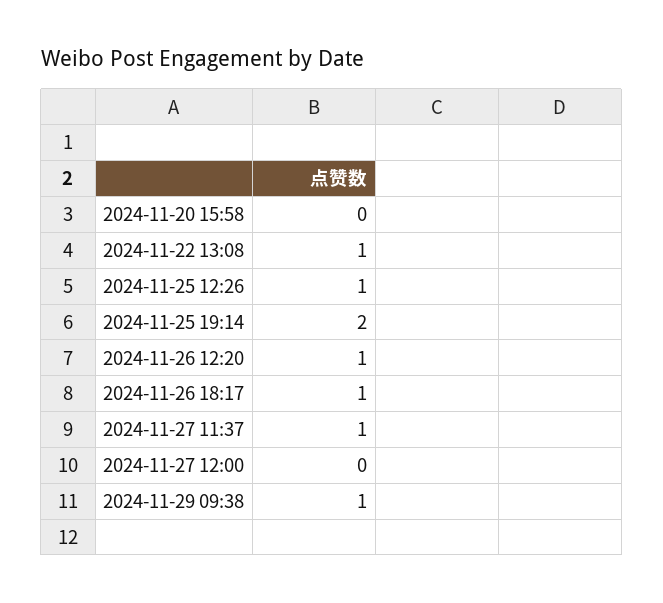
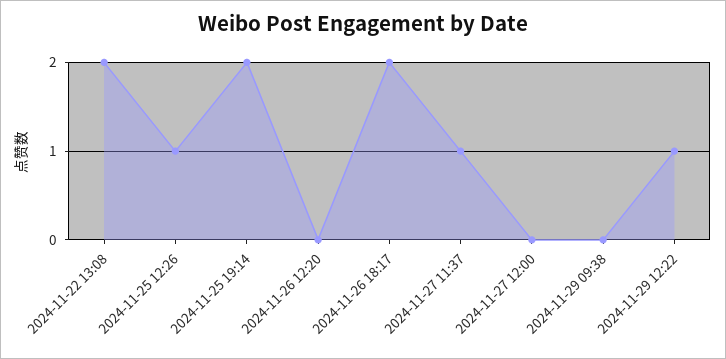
2024-11-20 15:58: 0 -> none
2024-11-22 13:08: 1 -> 2
2024-11-26 12:20: 1 -> 0
2024-11-26 18:17: 1 -> 2
2024-11-29 09:38: 1 -> 0
2024-11-29 12:22: none -> 1

